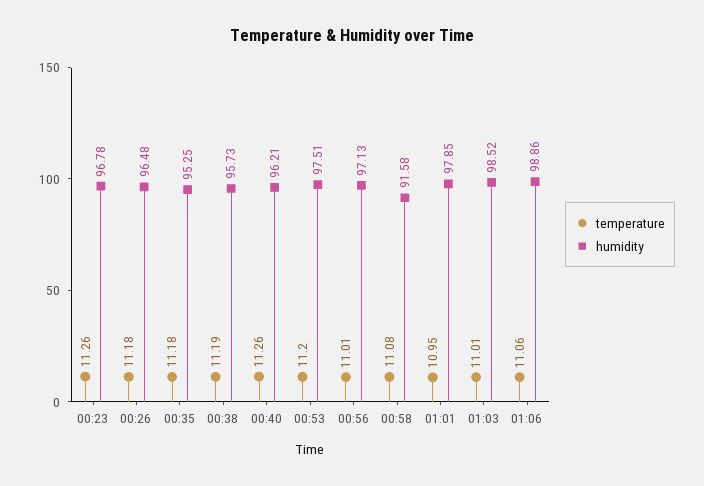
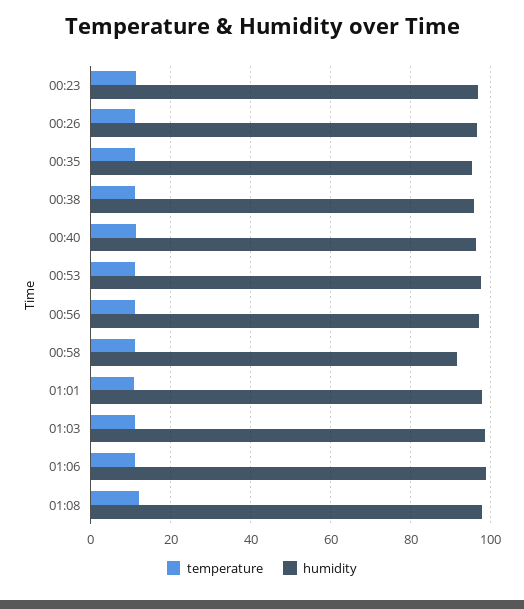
temperature, 01:08: none -> 12
humidity, 01:08: none -> 98

